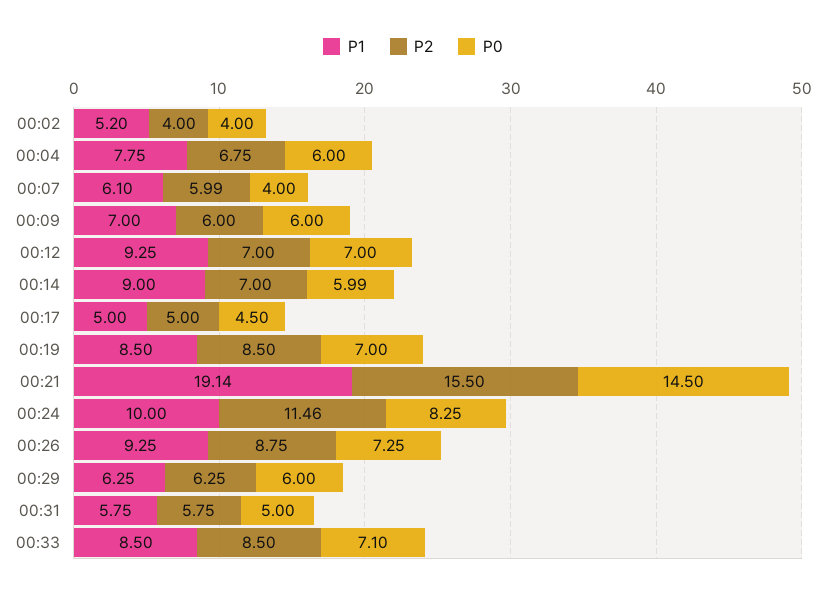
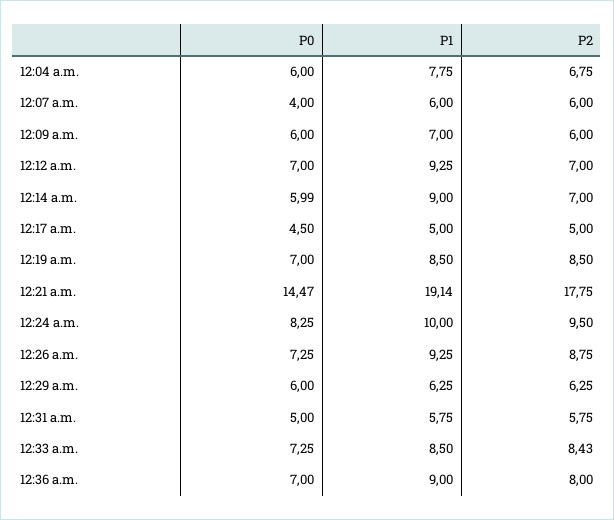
P1, 00:02: 5.2 -> none
P2, 00:02: 4 -> none
P0, 00:02: 4 -> none
P1, 00:07: 6.1 -> 6
P2, 00:07: 5.99 -> 6
P2, 00:21: 15.5 -> 17.75
P0, 00:21: 14.5 -> 14.47
P2, 00:24: 11.46 -> 9.5
P2, 00:33: 8.5 -> 8.43
P0, 00:33: 7.1 -> 7.25
P0, 12:36 a.m.: none -> 7
P1, 12:36 a.m.: none -> 9
P2, 12:36 a.m.: none -> 8

